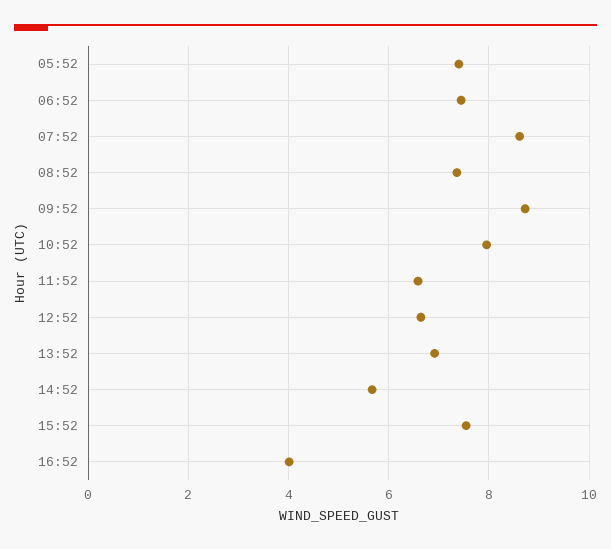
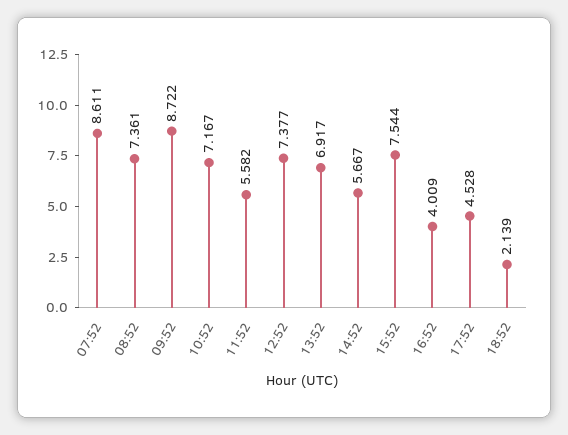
05:52: 7.4 -> none
06:52: 7.4 -> none
10:52: 8 -> 7.167
11:52: 6.6 -> 5.582
12:52: 6.6 -> 7.377
17:52: none -> 4.528
18:52: none -> 2.139

